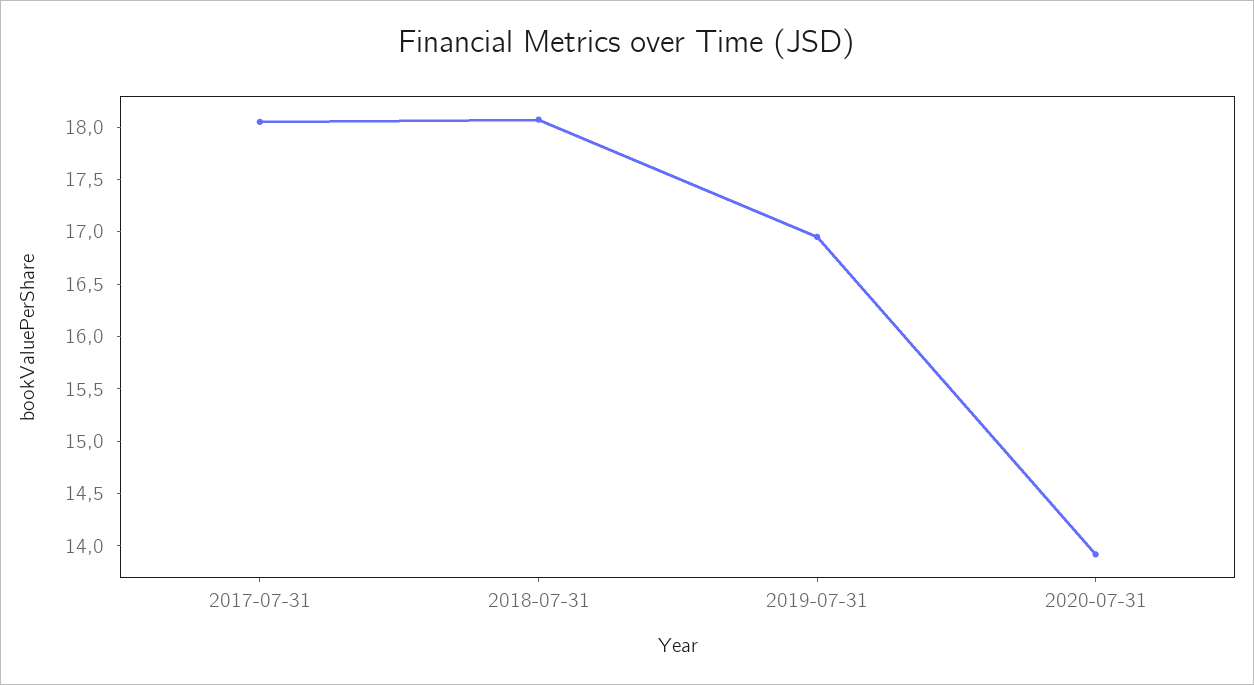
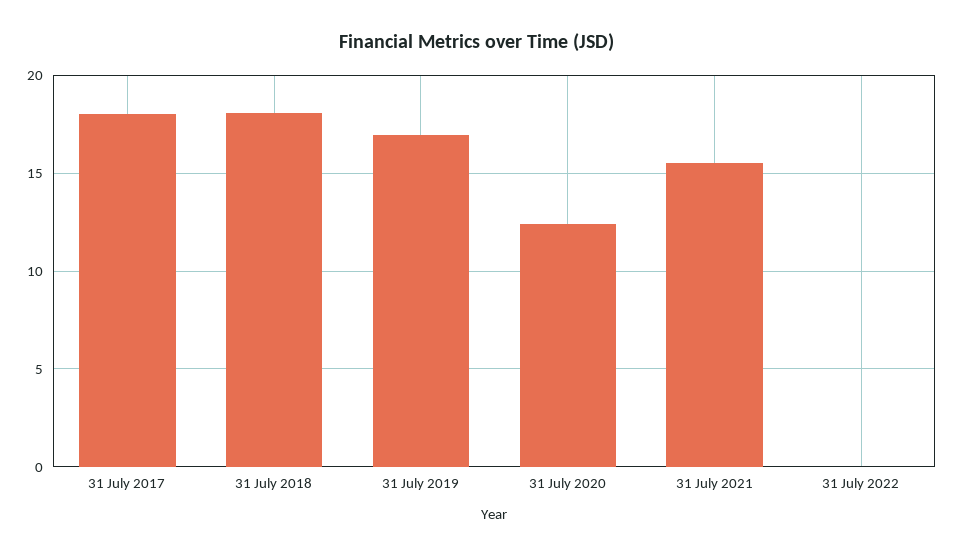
2020-07-31: 13.9 -> 12.5
31 July 2021: none -> 15.5
31 July 2022: none -> 0

